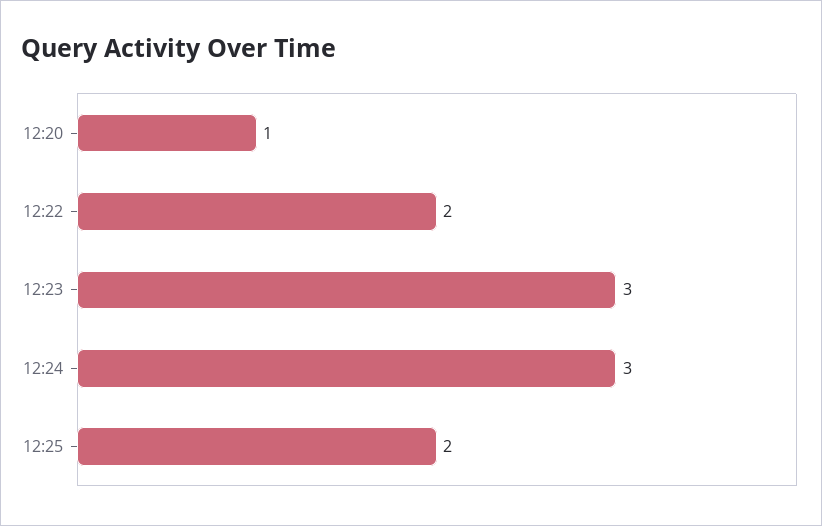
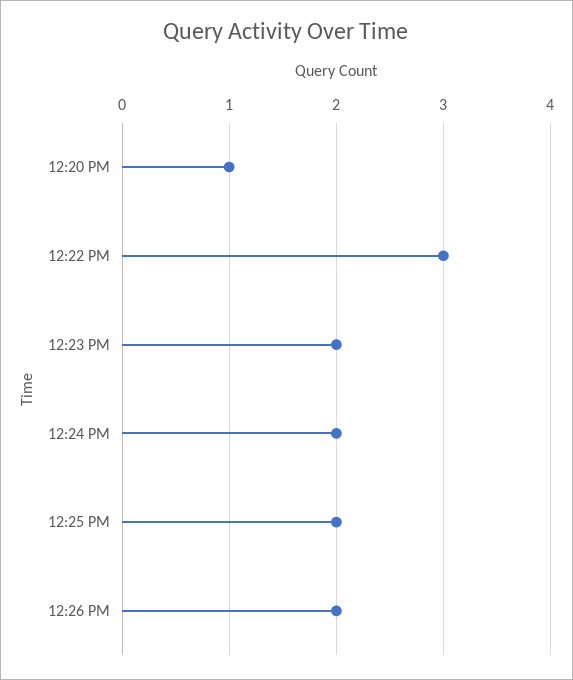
12:22: 2 -> 3
12:23: 3 -> 2
12:24: 3 -> 2
12:26 PM: none -> 2

